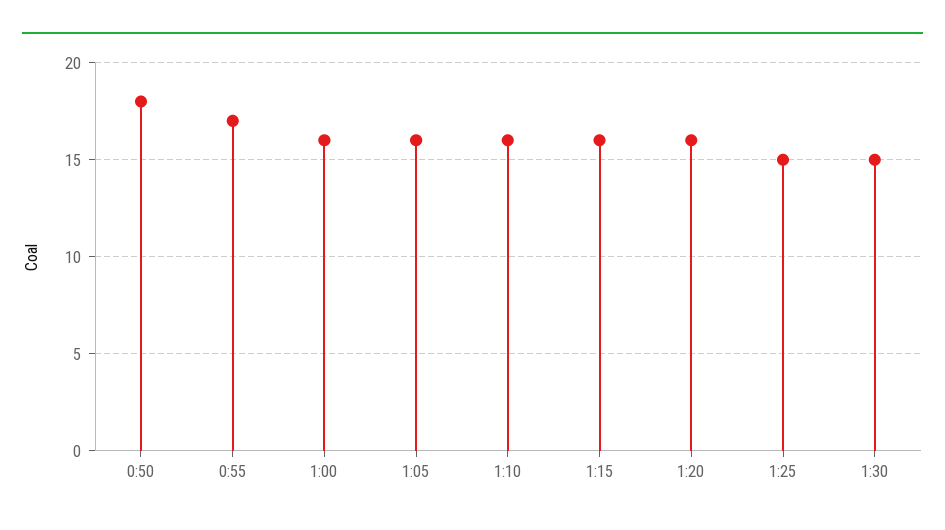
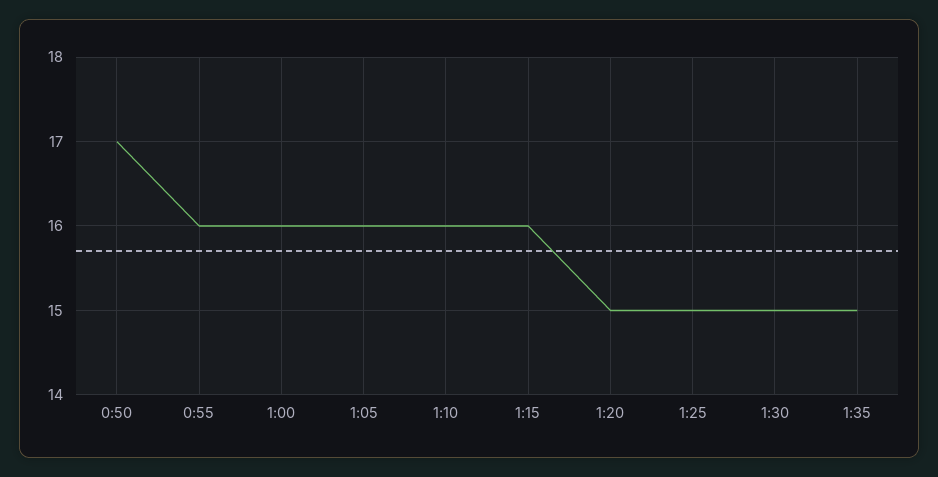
0:50: 18 -> 17
0:55: 17 -> 16
1:20: 16 -> 15
1:35: none -> 15

